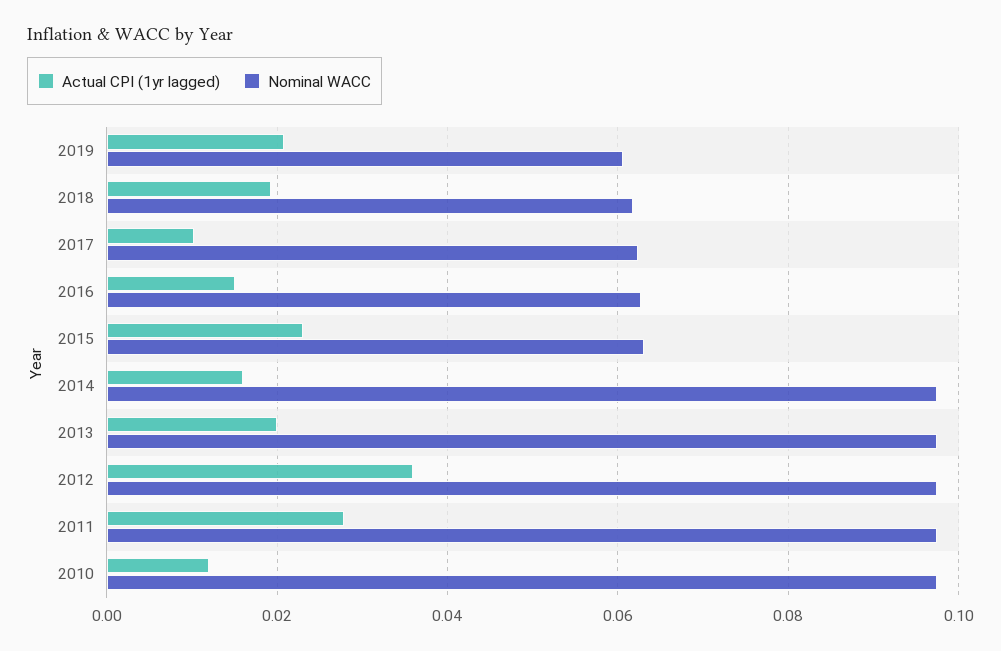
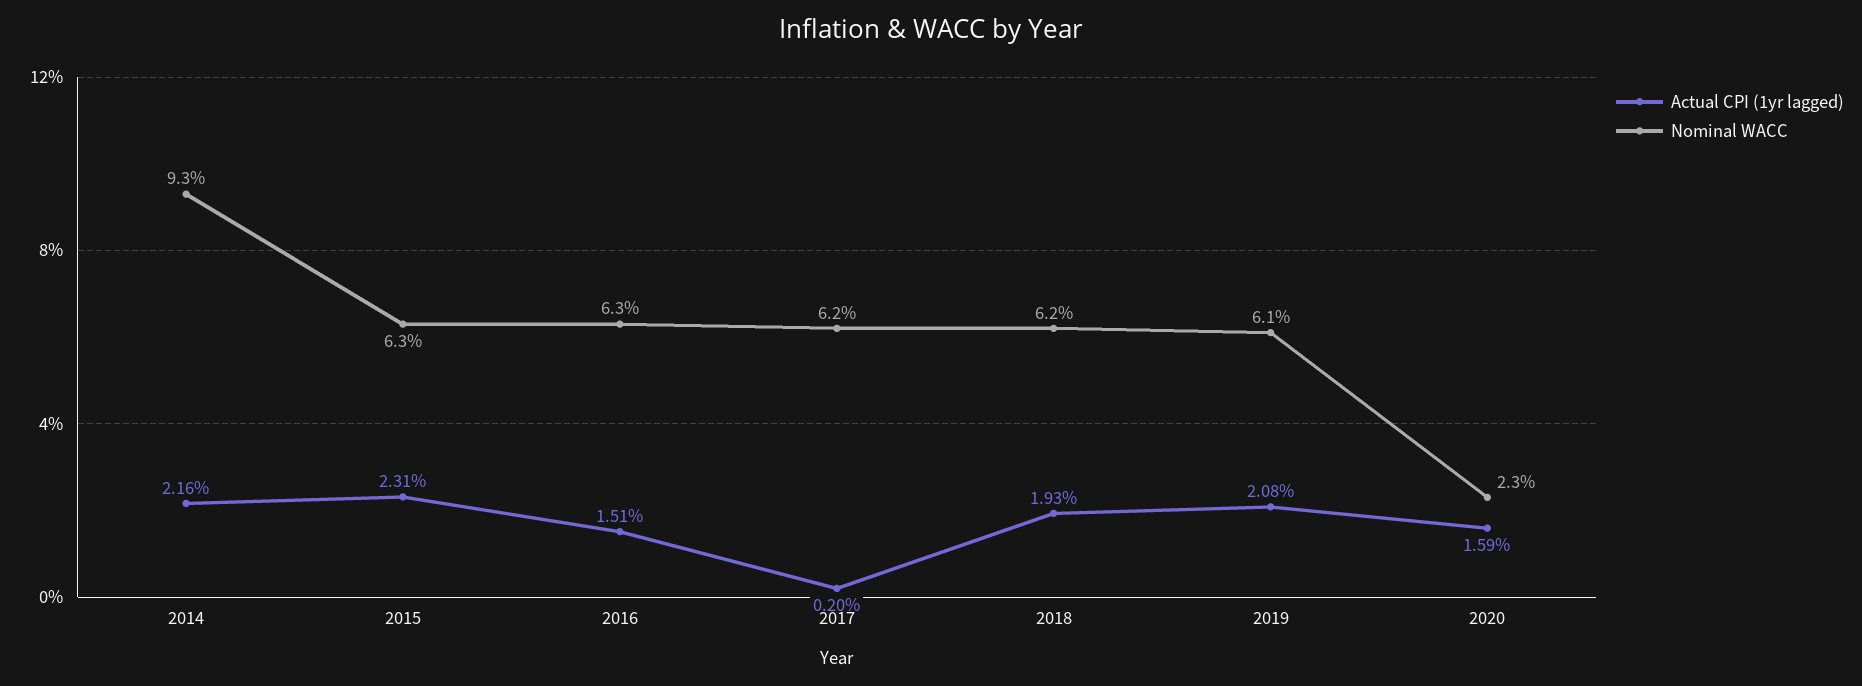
Actual CPI (1yr lagged), 2017: 0.01 -> 0.002
Actual CPI (1yr lagged), 2014: 0.016 -> 0.0216
Nominal WACC, 2014: 0.098 -> 0.093
Actual CPI (1yr lagged), 2013: 0.02 -> none
Nominal WACC, 2013: 0.098 -> none
Actual CPI (1yr lagged), 2012: 0.036 -> none
Nominal WACC, 2012: 0.098 -> none
Actual CPI (1yr lagged), 2011: 0.028 -> none
Nominal WACC, 2011: 0.098 -> none
Actual CPI (1yr lagged), 2010: 0.012 -> none
Nominal WACC, 2010: 0.098 -> none
Actual CPI (1yr lagged), 2020: none -> 0.0159
Nominal WACC, 2020: none -> 0.023

